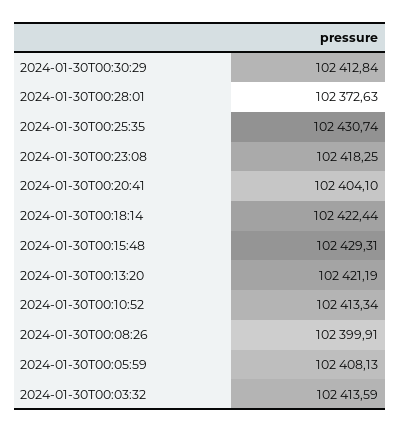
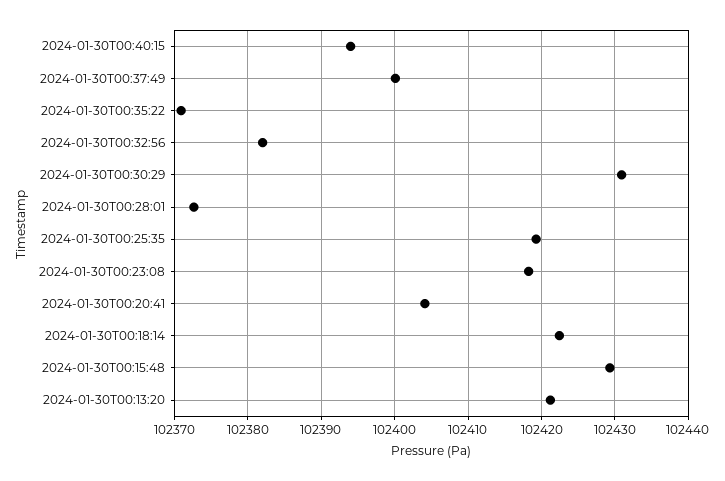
2024-01-30T00:30:29: 102412.84 -> 102431
2024-01-30T00:25:35: 102430.74 -> 102419
2024-01-30T00:10:52: 102413.34 -> none
2024-01-30T00:08:26: 102399.91 -> none
2024-01-30T00:05:59: 102408.13 -> none
2024-01-30T00:03:32: 102413.59 -> none
2024-01-30T00:40:15: none -> 102394
2024-01-30T00:37:49: none -> 102400
2024-01-30T00:35:22: none -> 102371
2024-01-30T00:32:56: none -> 102382

